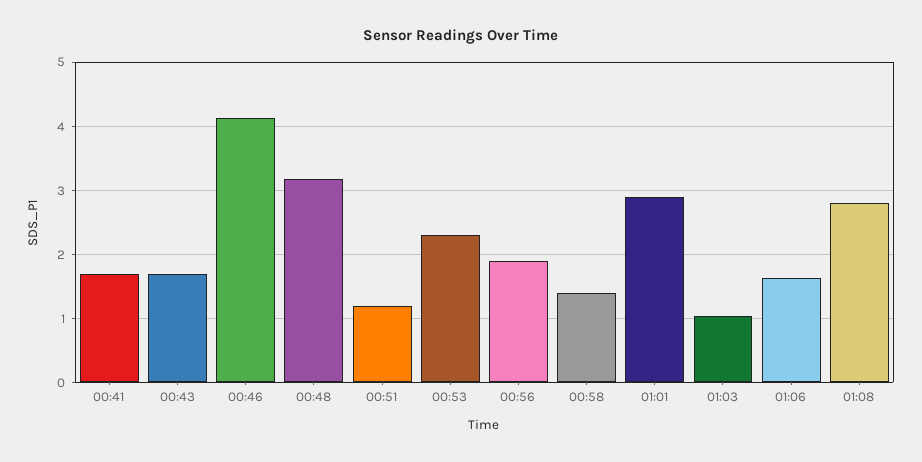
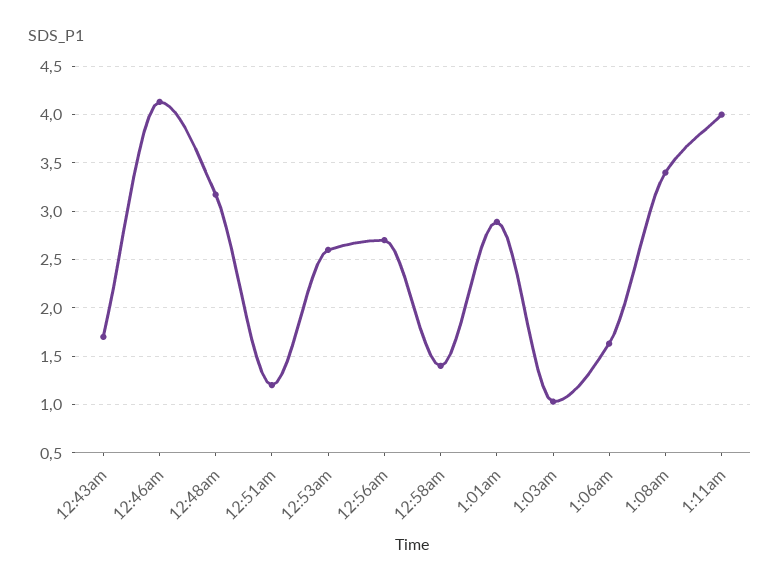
00:41: 1.7 -> none
00:53: 2.3 -> 2.6
00:56: 1.9 -> 2.7
01:08: 2.8 -> 3.4
1:11am: none -> 4

